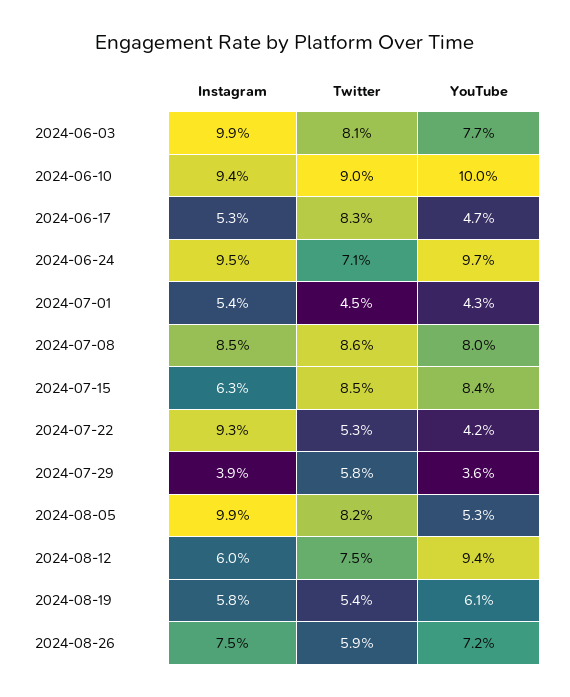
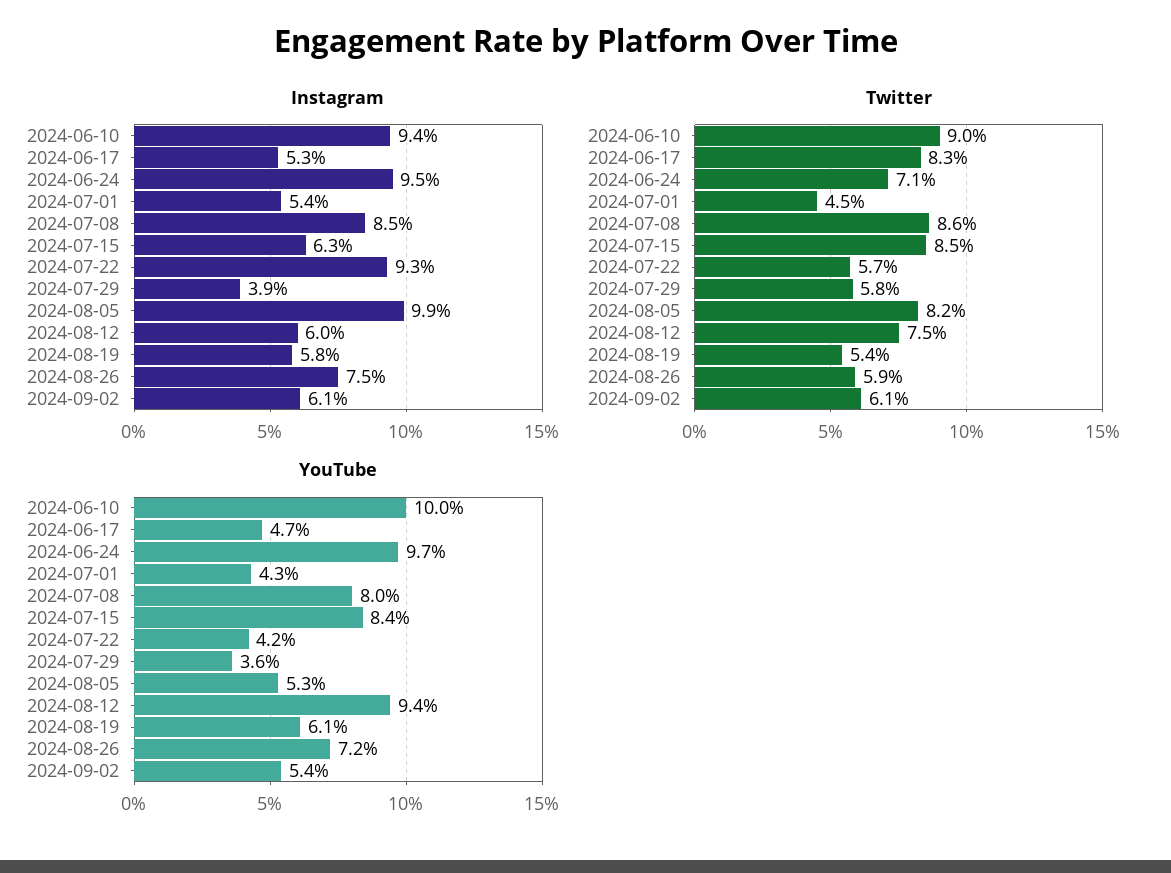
Instagram, 2024-06-03: 9.9 -> none
Twitter, 2024-06-03: 8.1 -> none
YouTube, 2024-06-03: 7.7 -> none
Twitter, 2024-07-22: 5.3 -> 5.7
Instagram, 2024-09-02: none -> 6.1
Twitter, 2024-09-02: none -> 6.1
YouTube, 2024-09-02: none -> 5.4

